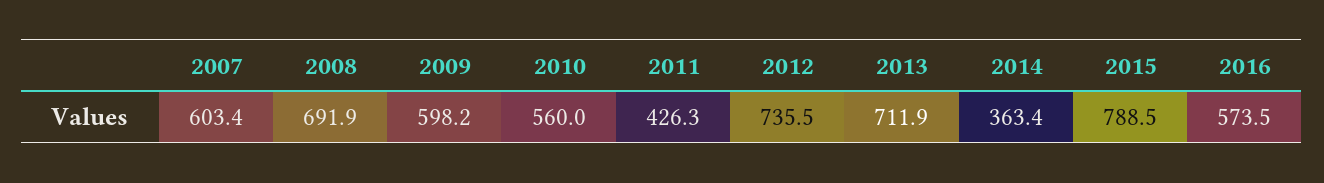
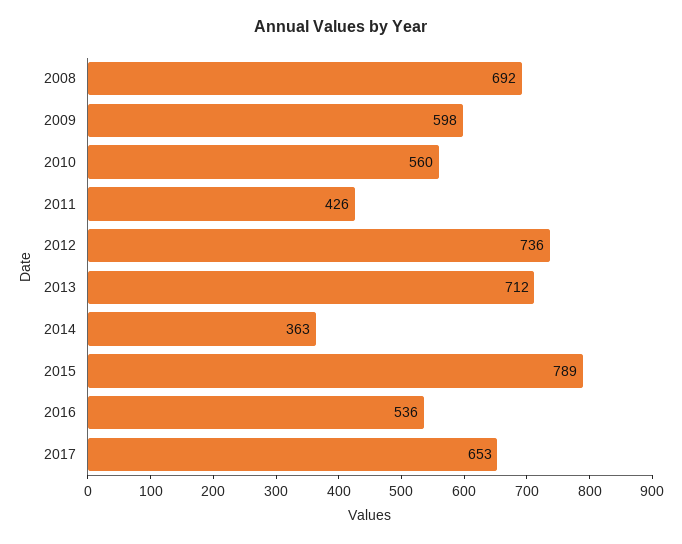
2007: 603.4 -> none
2016: 573.5 -> 536
2017: none -> 653

